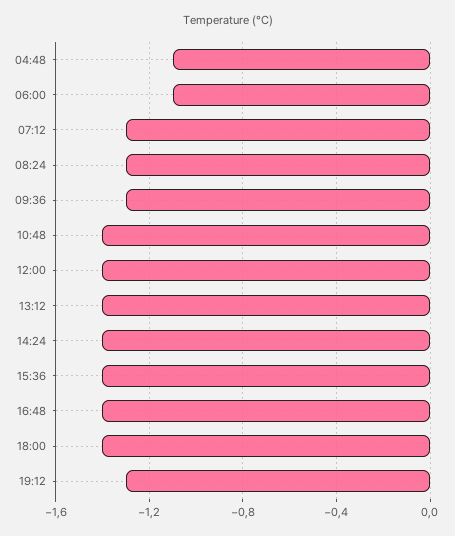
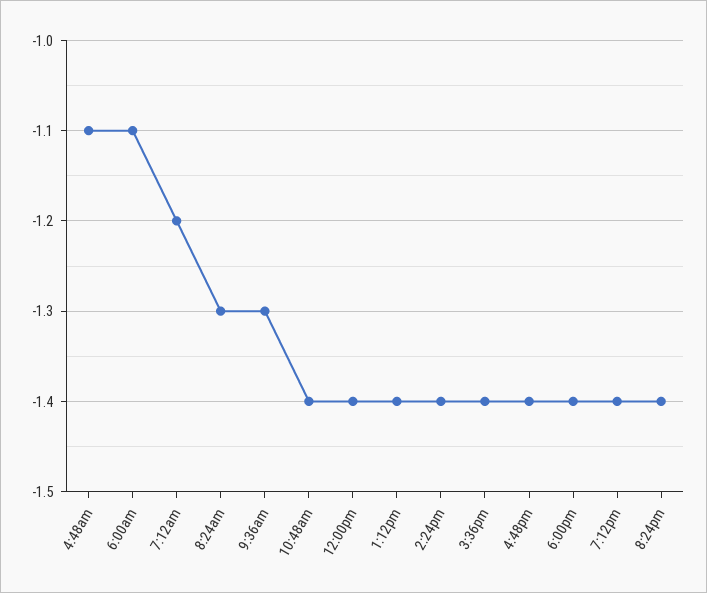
07:12: -1.3 -> -1.2
19:12: -1.3 -> -1.4
8:24pm: none -> -1.4

